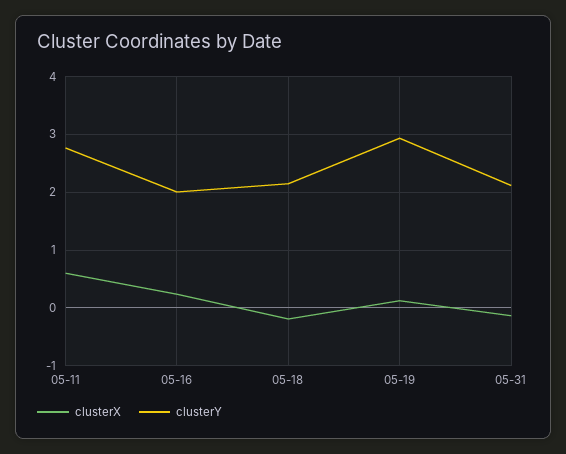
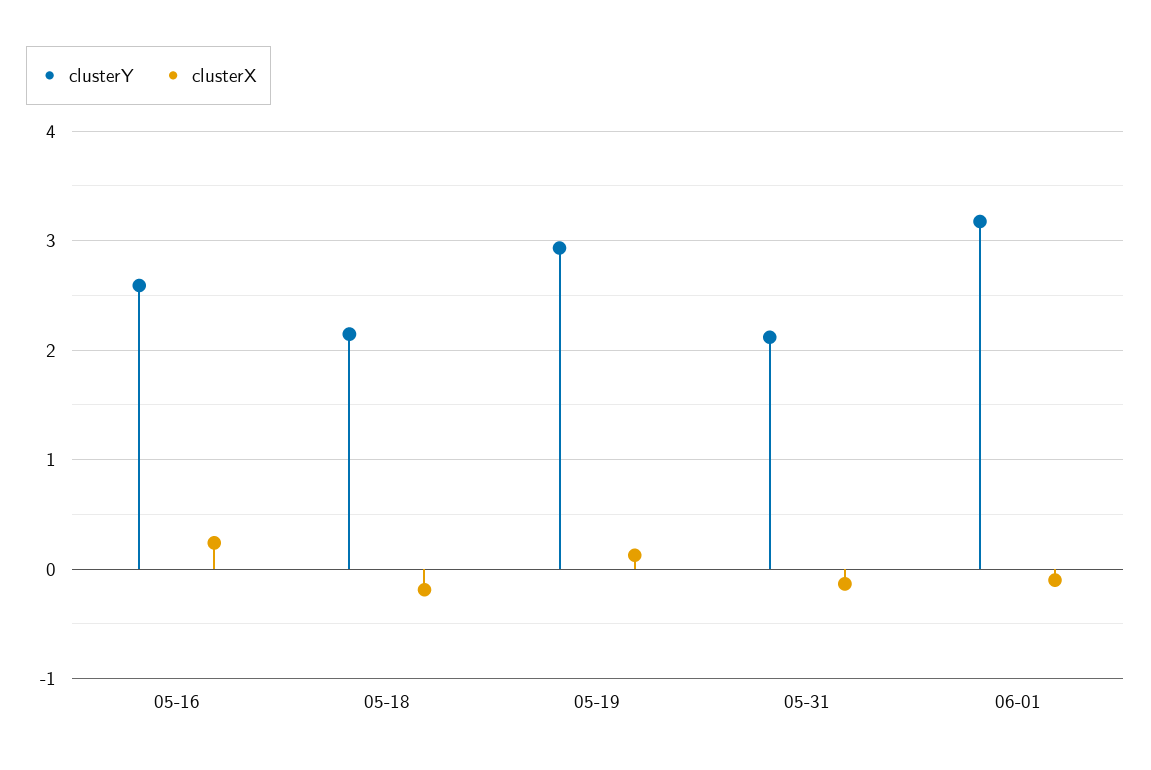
clusterX, 05-11: 0.6 -> none
clusterY, 05-11: 2.8 -> none
clusterY, 05-16: 2 -> 2.6
clusterY, 06-01: none -> 3.2
clusterX, 06-01: none -> -0.1

